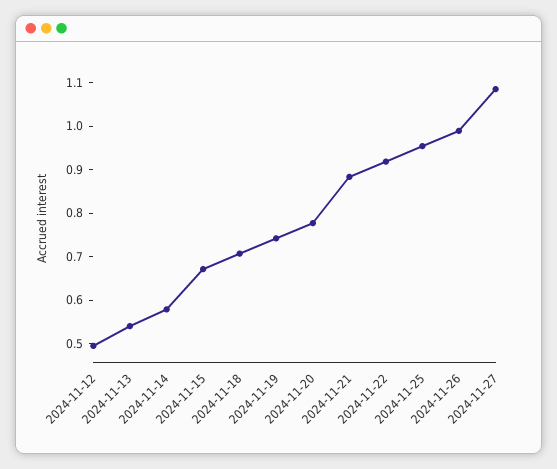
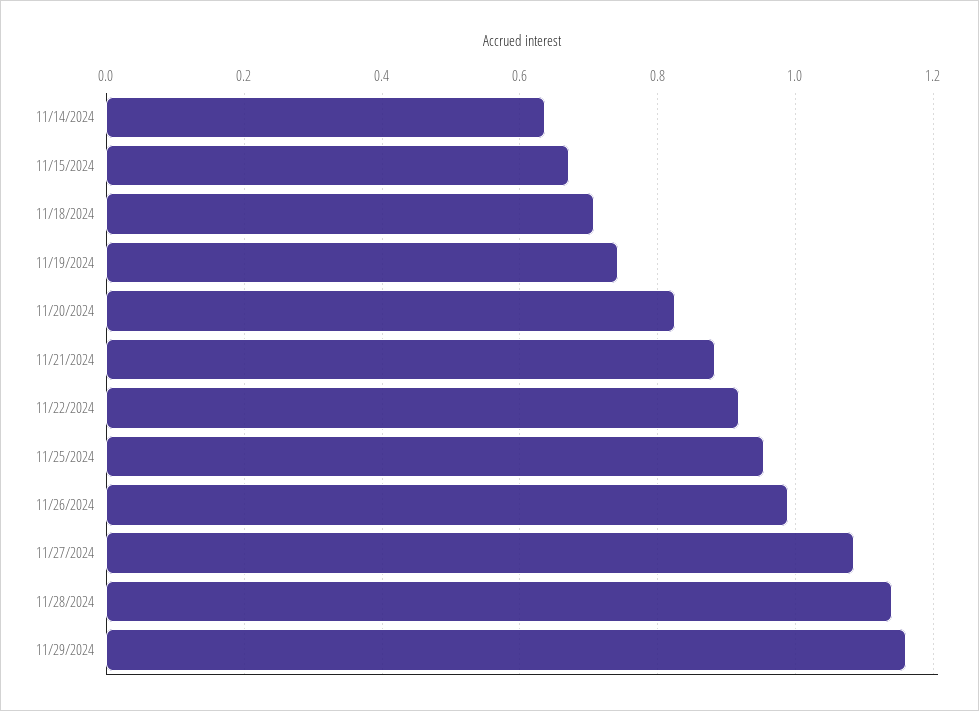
2024-11-12: 0.5 -> none
2024-11-13: 0.54 -> none
2024-11-14: 0.58 -> 0.64
2024-11-20: 0.78 -> 0.82
11/28/2024: none -> 1.14
11/29/2024: none -> 1.16

